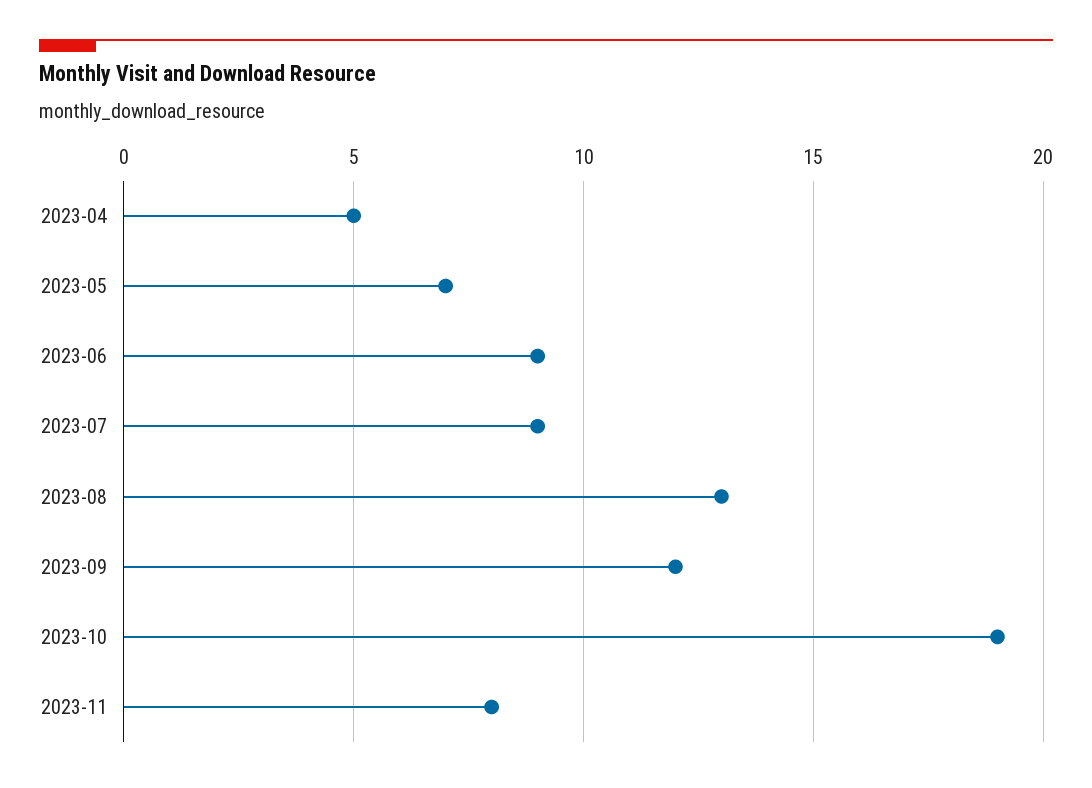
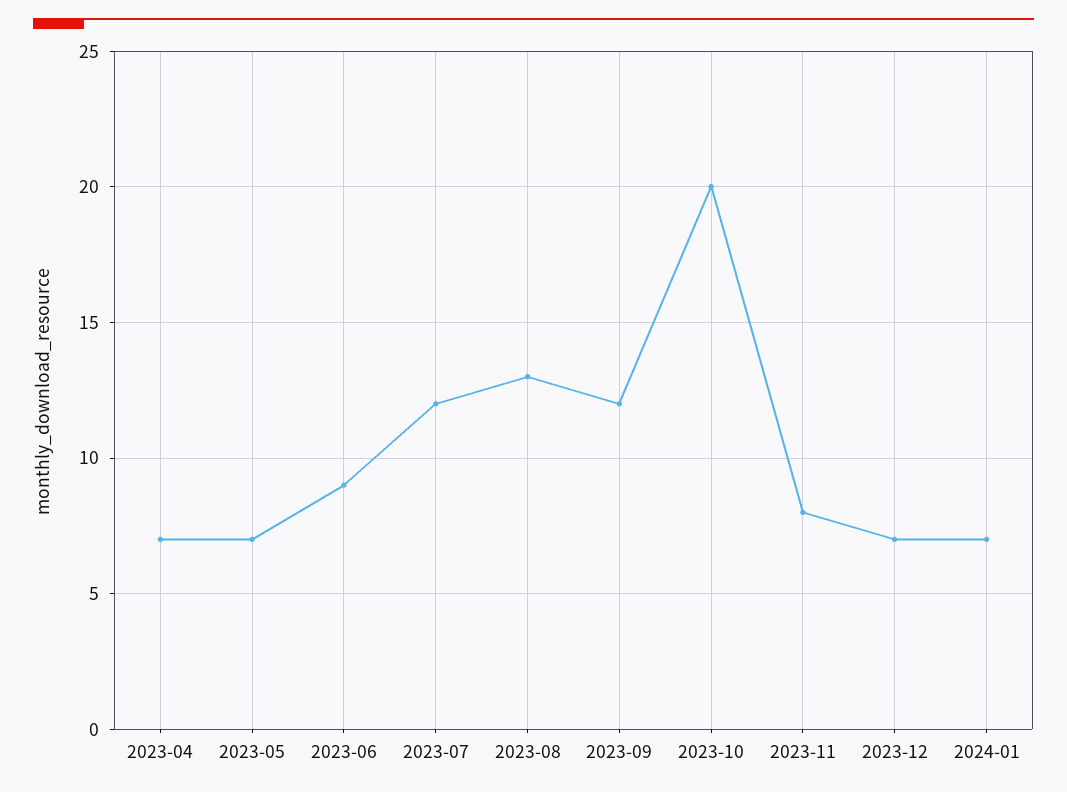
2023-04: 5 -> 7
2023-07: 9 -> 12
2023-10: 19 -> 20
2023-12: none -> 7
2024-01: none -> 7

